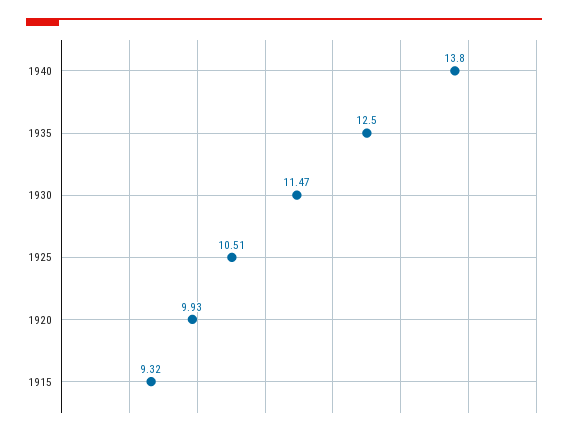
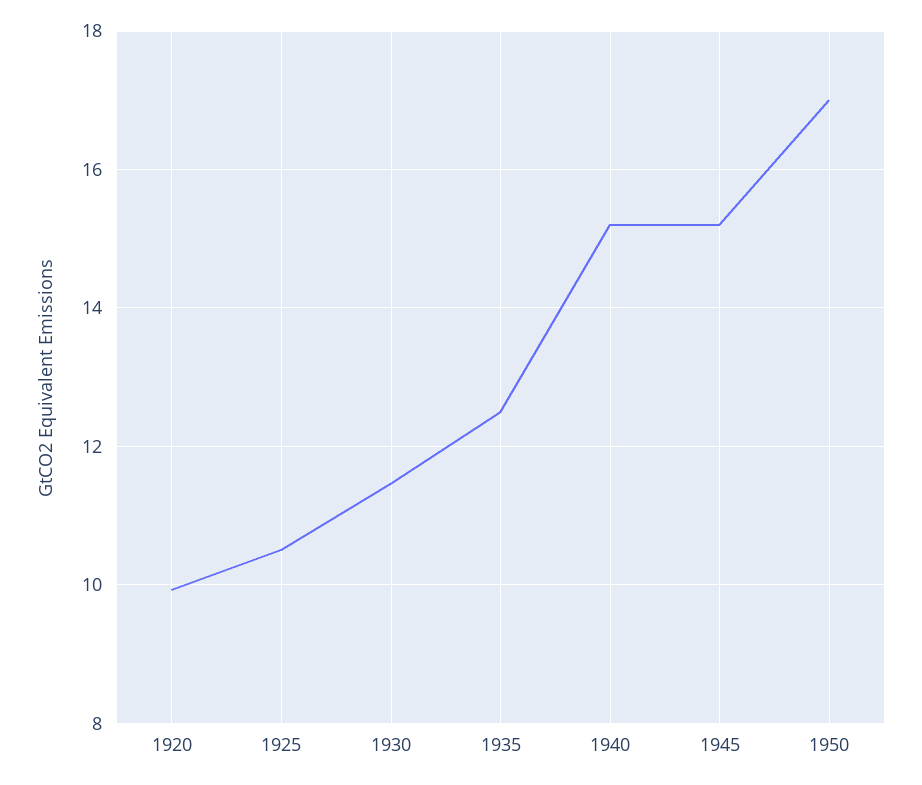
1940: 13.8 -> 15.2
1915: 9.32 -> none
1945: none -> 15.2
1950: none -> 17

